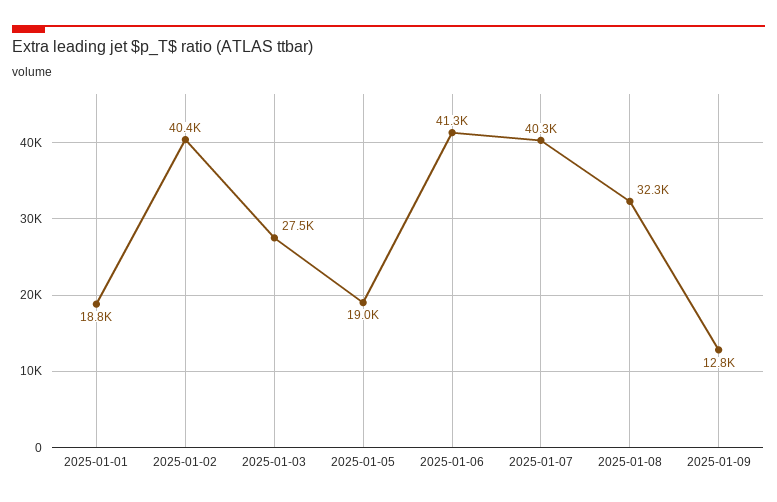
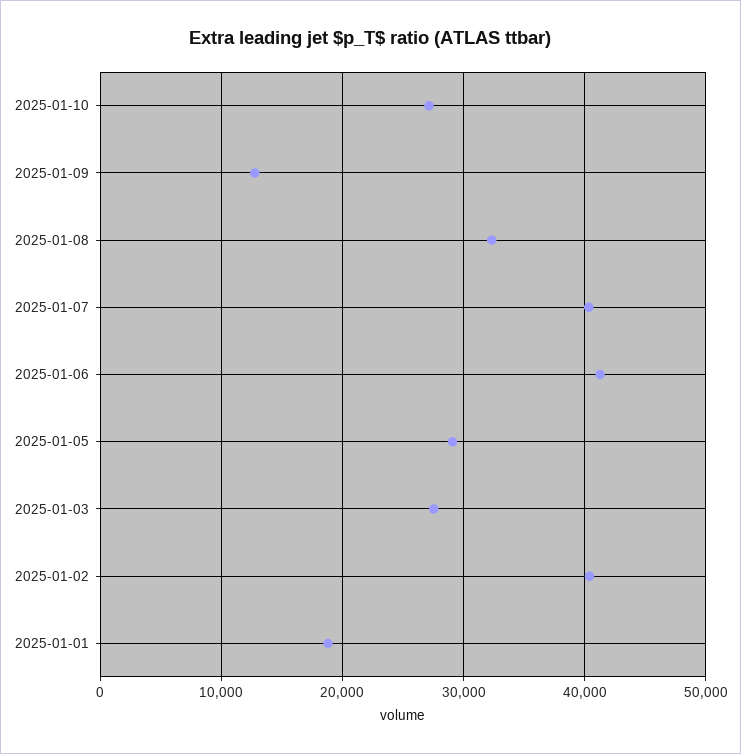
2025-01-05: 19000 -> 29000
2025-01-10: none -> 27000

